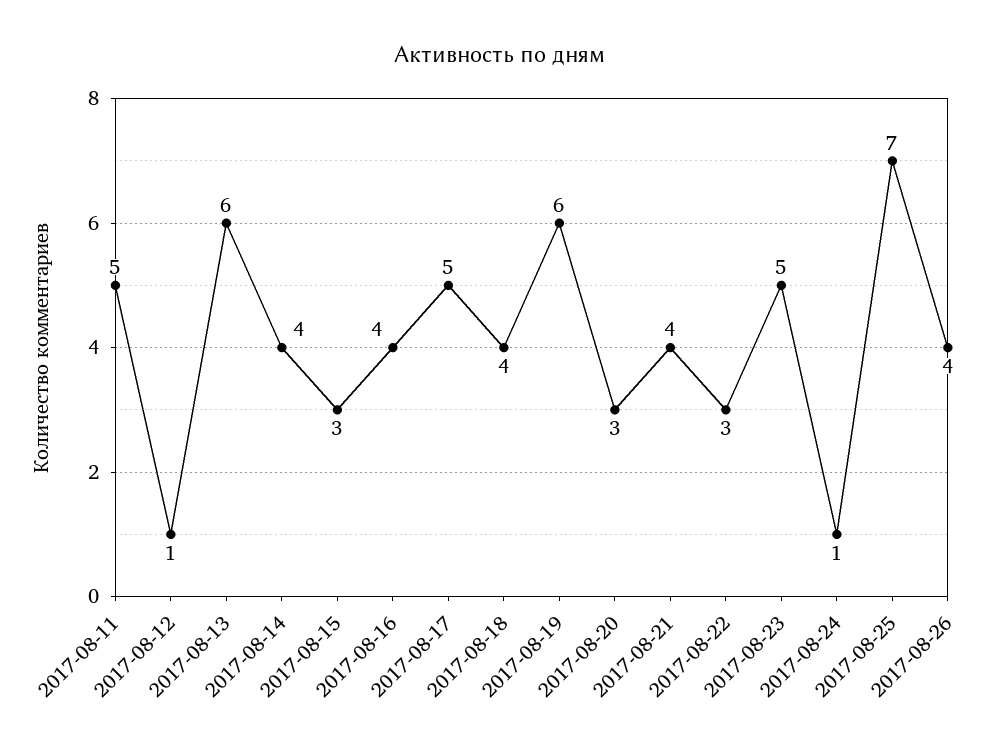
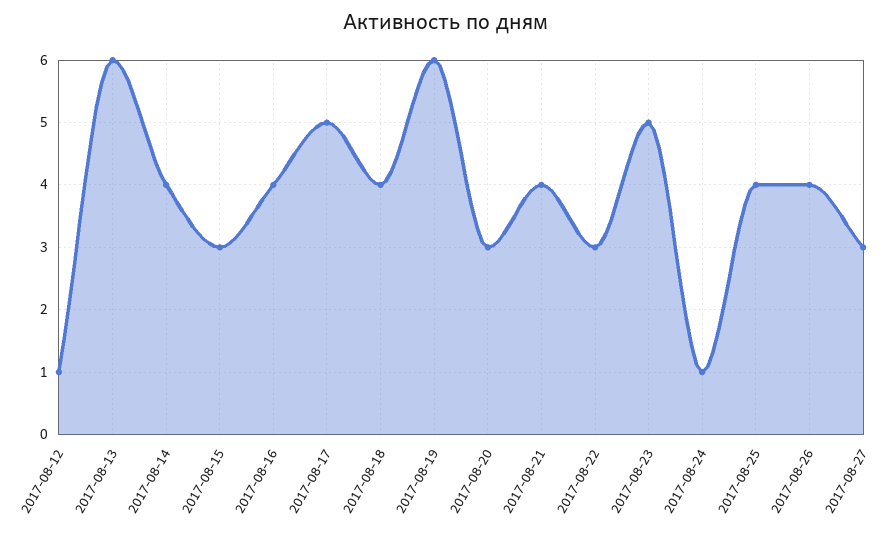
2017-08-11: 5 -> none
2017-08-25: 7 -> 4
2017-08-27: none -> 3

